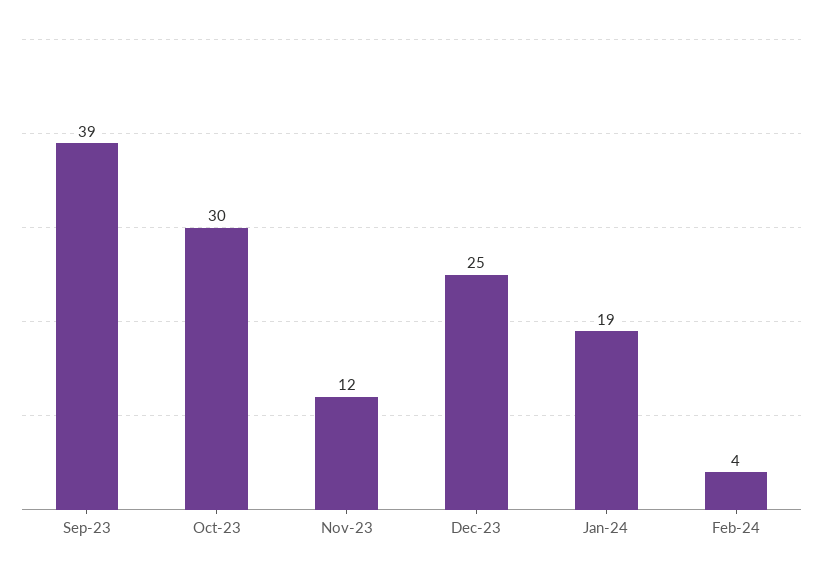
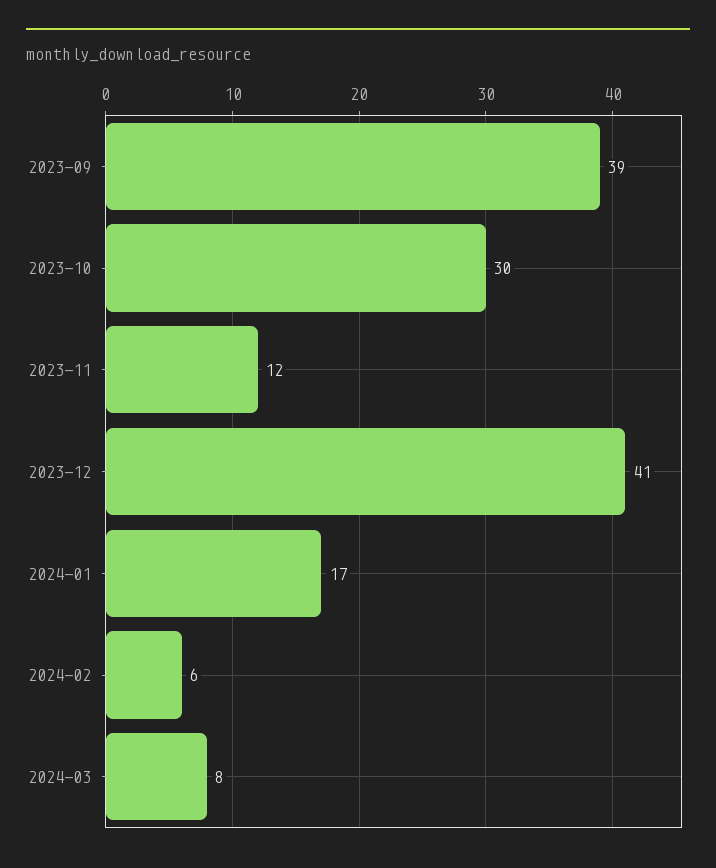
Dec-23: 25 -> 41
Jan-24: 19 -> 17
Feb-24: 4 -> 6
2024-03: none -> 8

